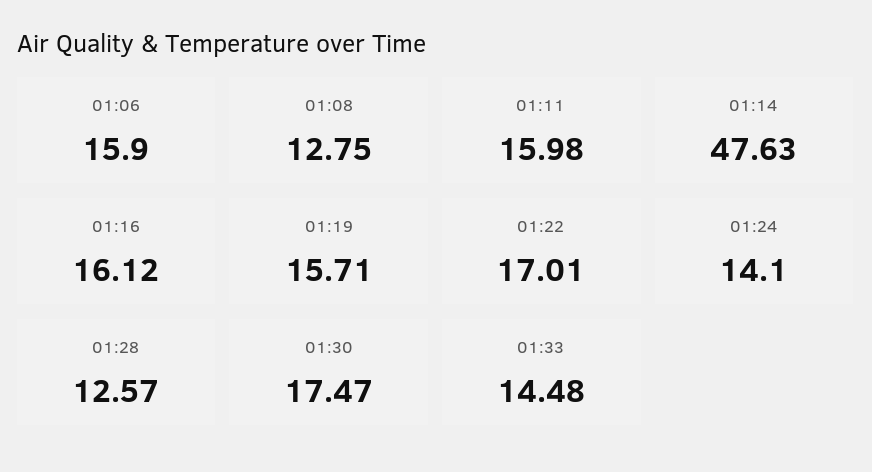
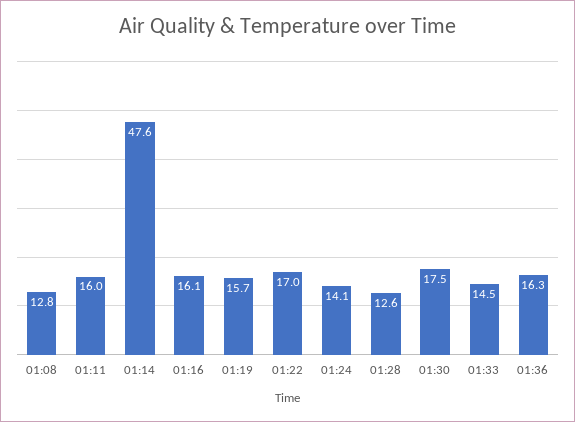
01:06: 15.9 -> none
01:36: none -> 16.3

